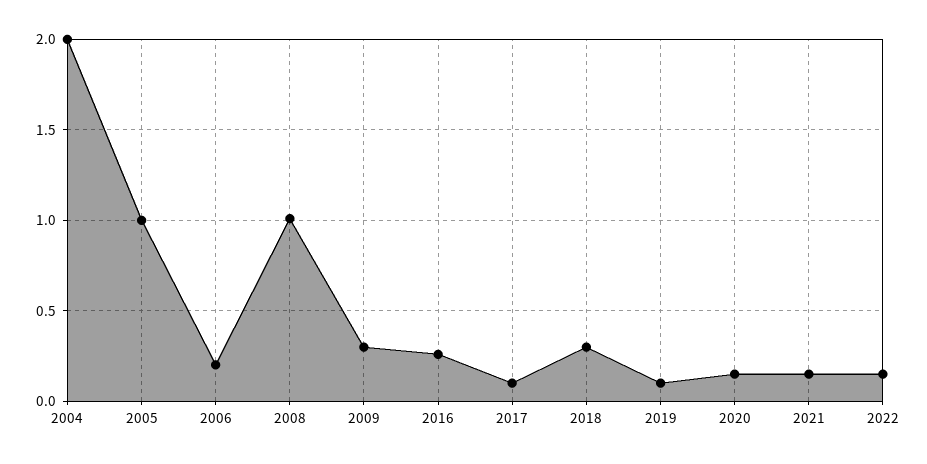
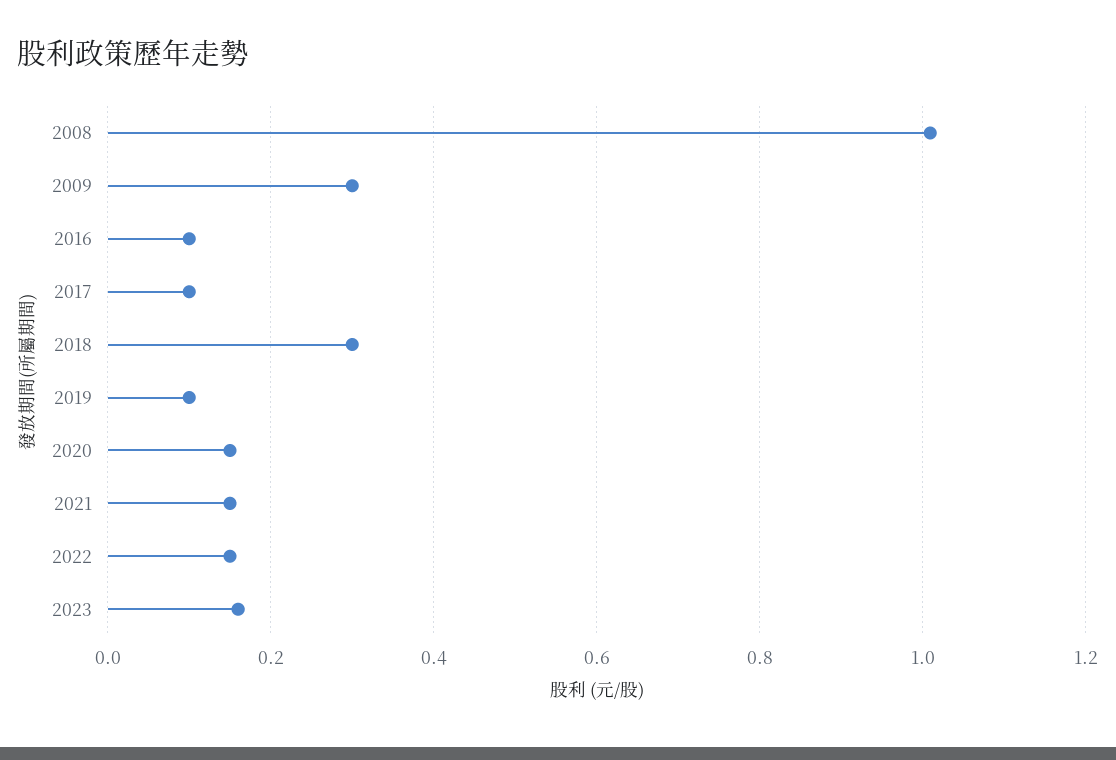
2004: 2 -> none
2005: 1 -> none
2006: 0.2 -> none
2016: 0.25 -> 0.1
2023: none -> 0.16

